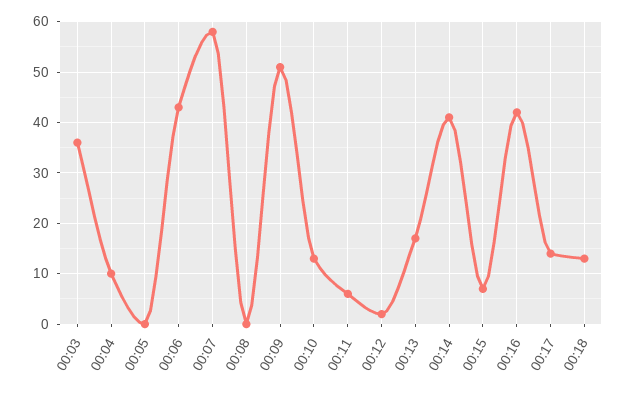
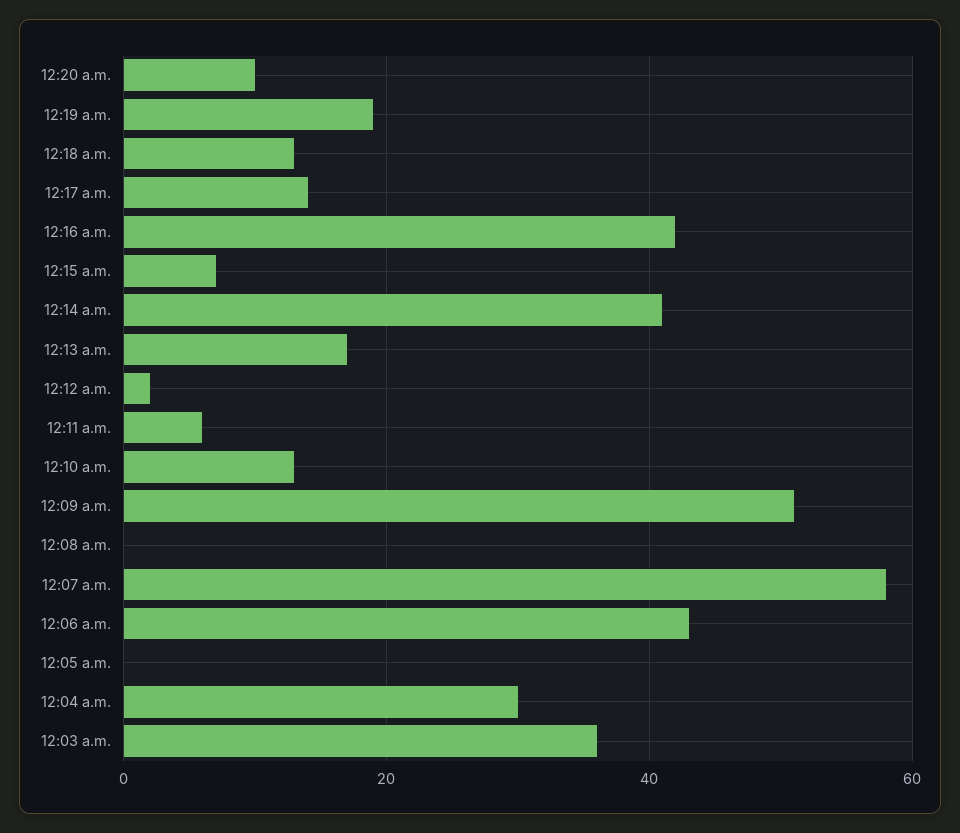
00:04: 10 -> 30
12:20 a.m.: none -> 10
12:19 a.m.: none -> 20

